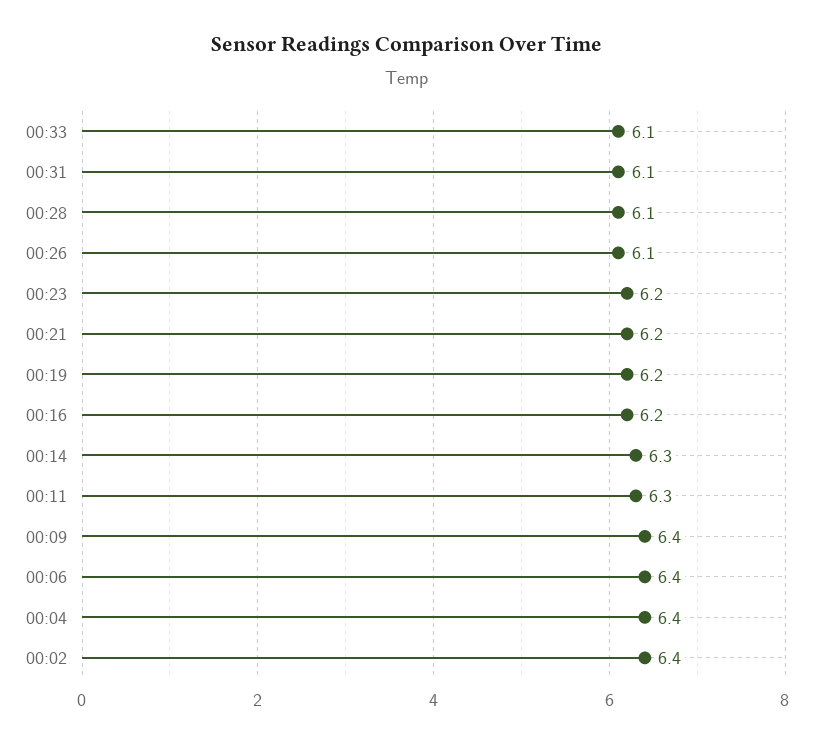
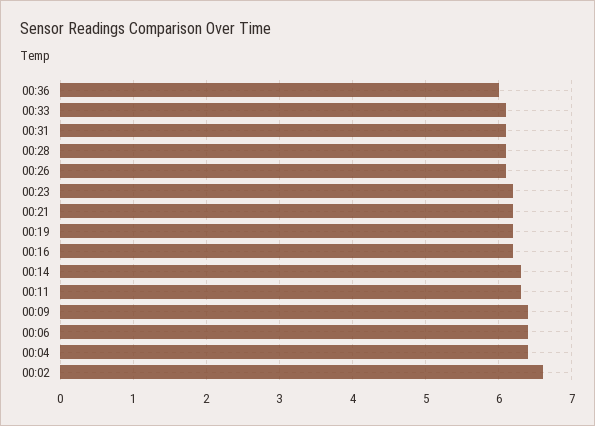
00:02: 6.4 -> 6.6
00:36: none -> 6

